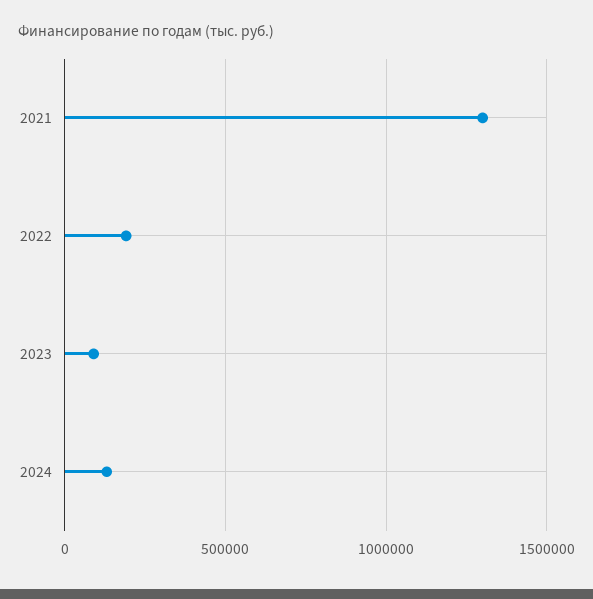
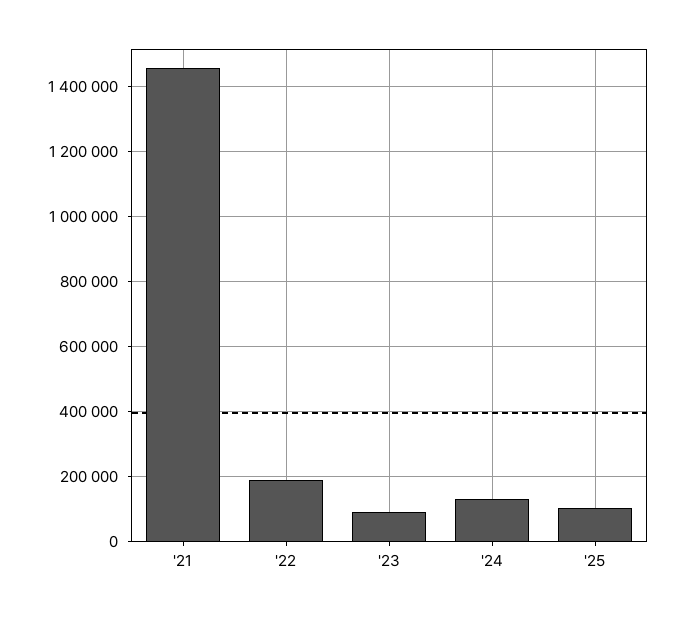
2021: 1300000 -> 1460000
'25: none -> 100000

